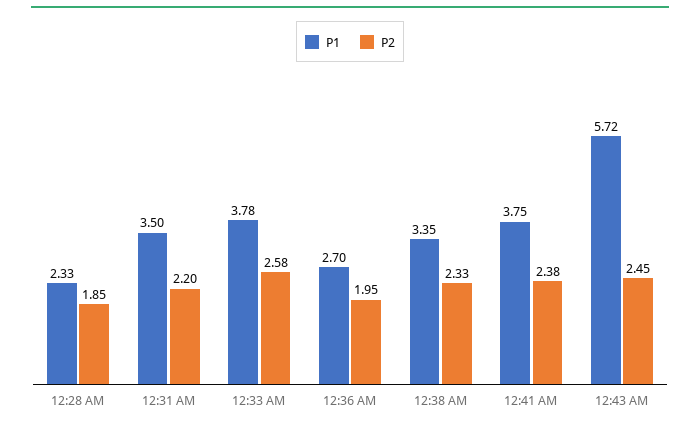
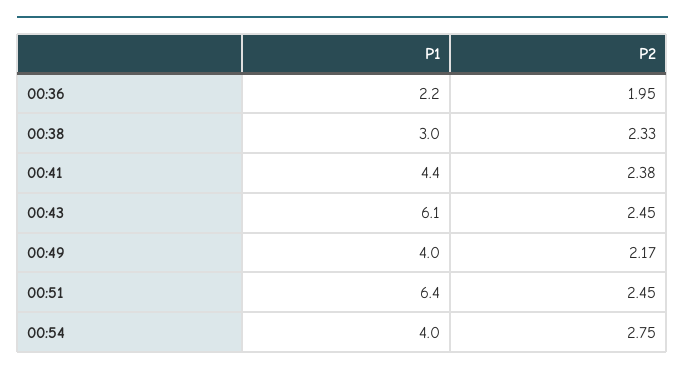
P1, 12:28 AM: 2.33 -> none
P2, 12:28 AM: 1.85 -> none
P1, 12:31 AM: 3.5 -> none
P2, 12:31 AM: 2.2 -> none
P1, 12:33 AM: 3.78 -> none
P2, 12:33 AM: 2.58 -> none
P1, 12:36 AM: 2.7 -> 2.2
P1, 12:38 AM: 3.35 -> 3
P1, 12:41 AM: 3.75 -> 4.4
P1, 12:43 AM: 5.72 -> 6.1
P1, 00:49: none -> 4
P2, 00:49: none -> 2.17
P1, 00:51: none -> 6.4
P2, 00:51: none -> 2.45
P1, 00:54: none -> 4
P2, 00:54: none -> 2.75

